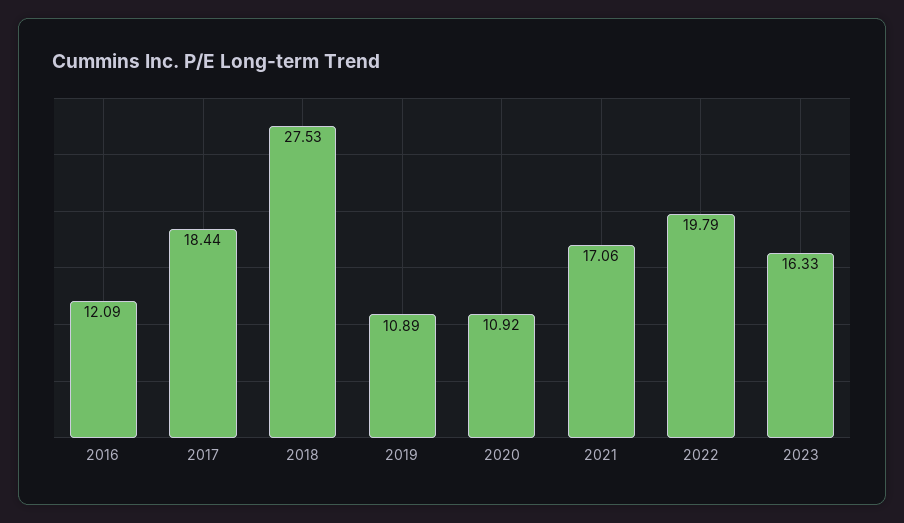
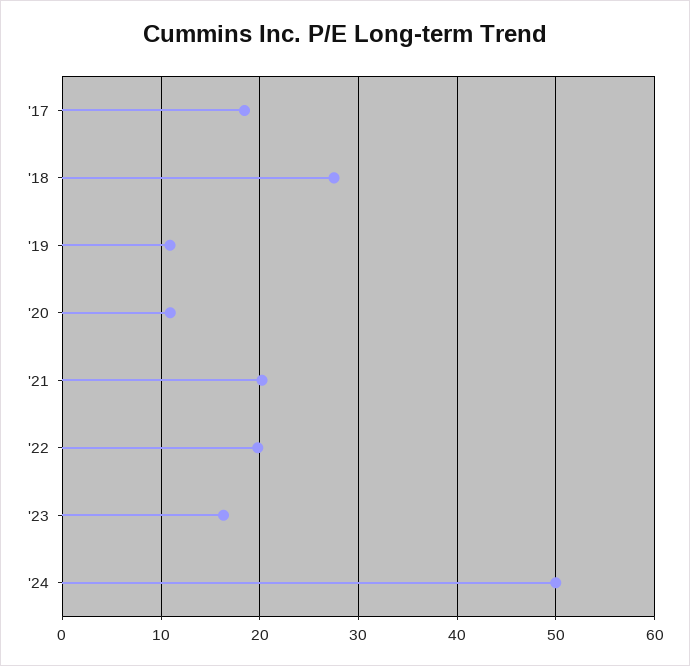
2016: 12.09 -> none
2021: 17.06 -> 20
'24: none -> 50

